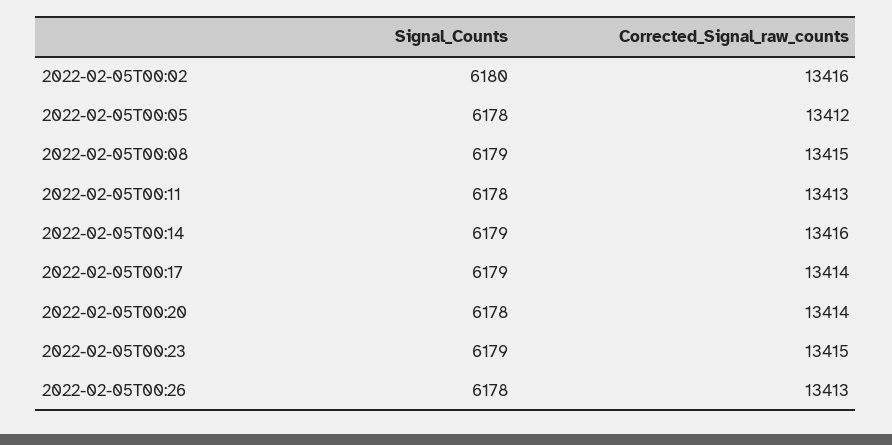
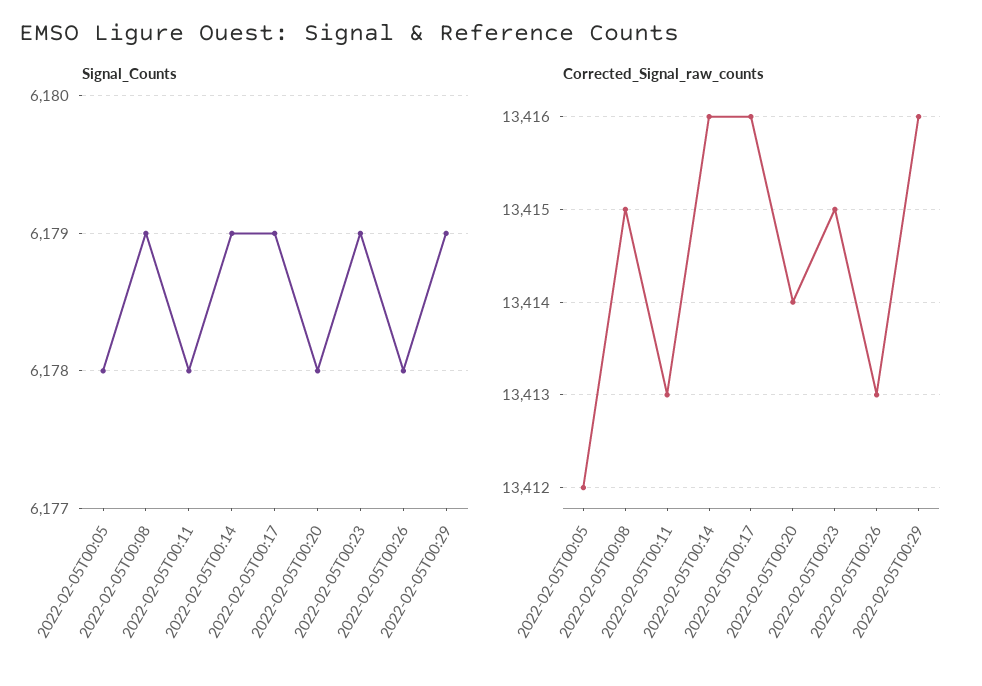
Signal_Counts, 2022-02-05T00:02: 6180 -> none
Corrected_Signal_raw_counts, 2022-02-05T00:02: 13416 -> none
Corrected_Signal_raw_counts, 2022-02-05T00:17: 13414 -> 13416
Signal_Counts, 2022-02-05T00:29: none -> 6179
Corrected_Signal_raw_counts, 2022-02-05T00:29: none -> 13416

